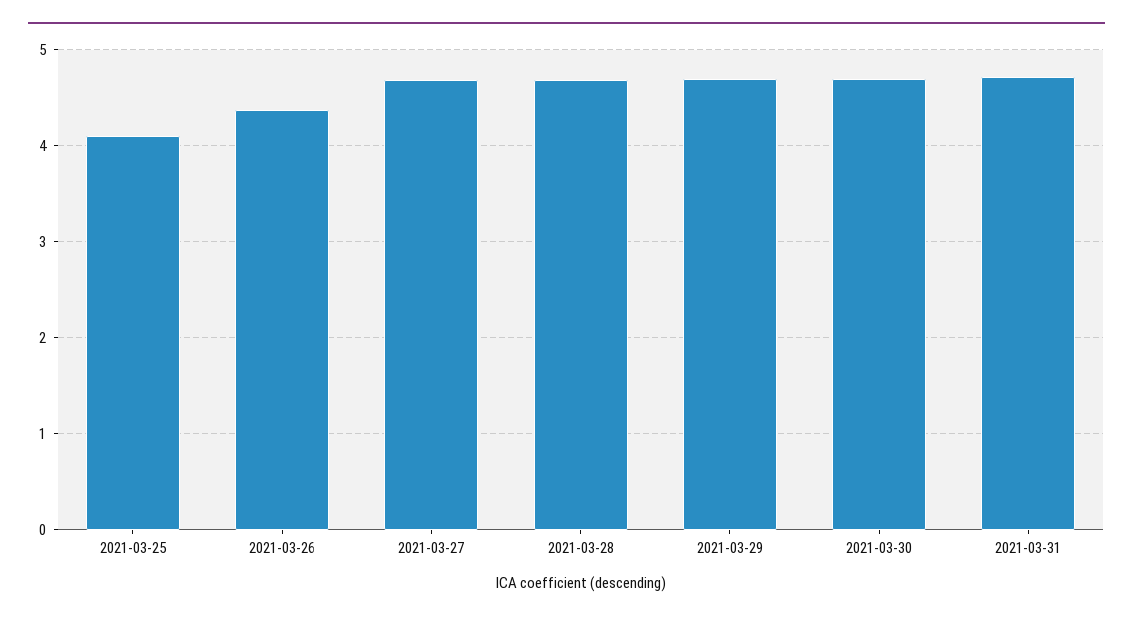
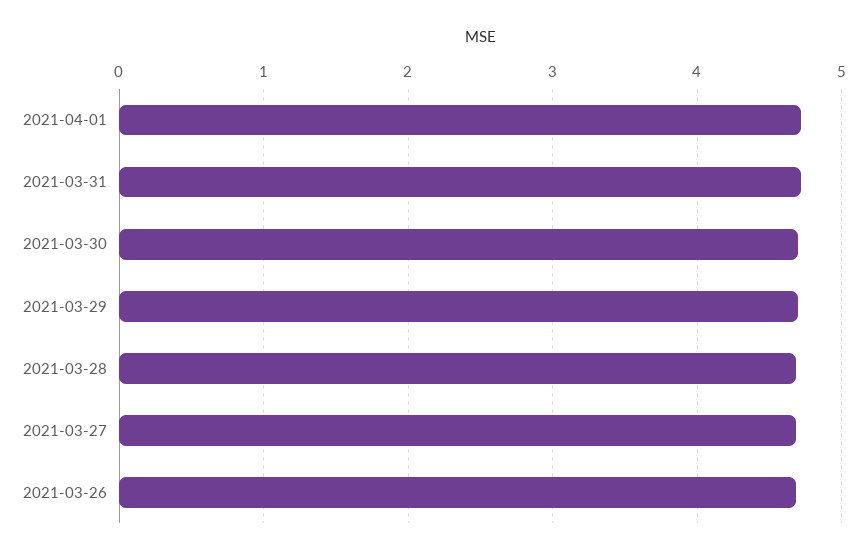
2021-03-25: 4.1 -> none
2021-03-26: 4.4 -> 4.7
2021-04-01: none -> 4.7

